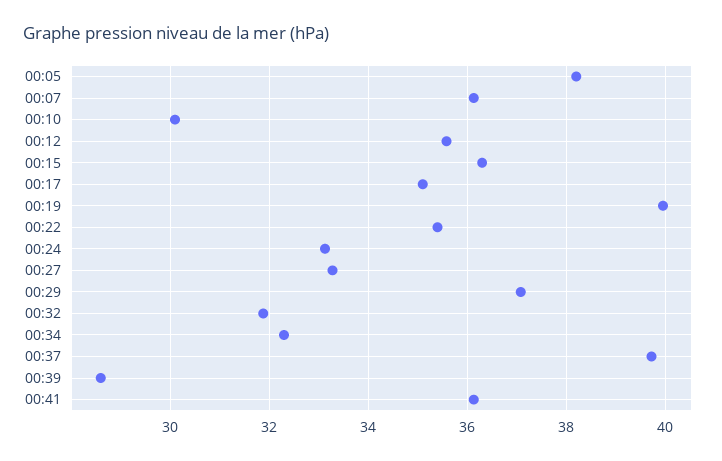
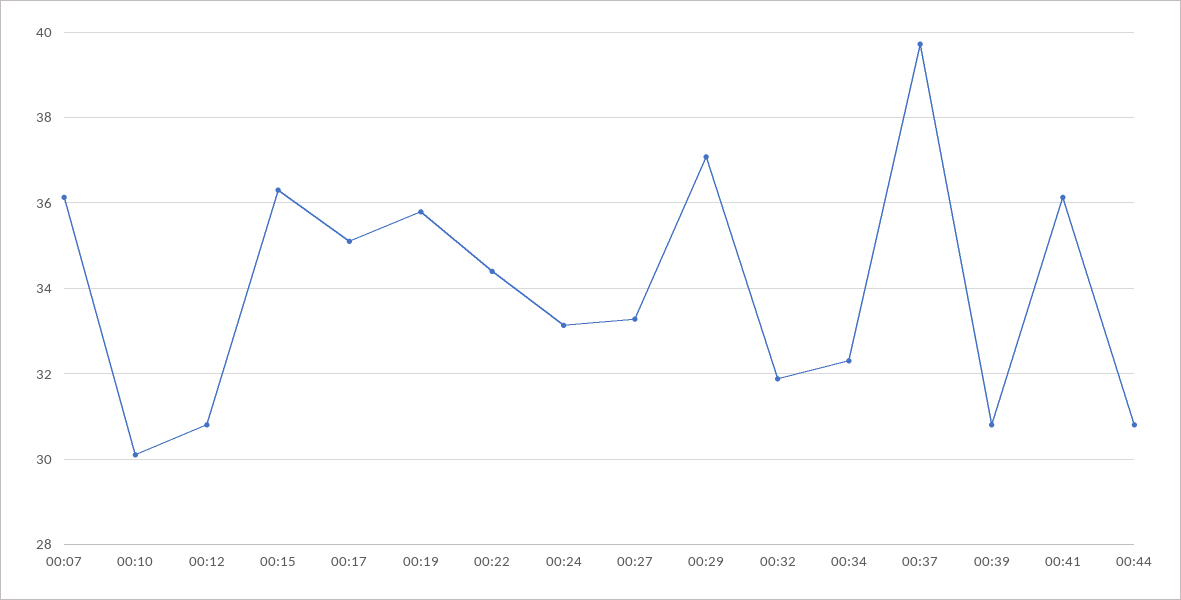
00:05: 38.2 -> none
00:12: 35.6 -> 30.8
00:19: 40 -> 35.8
00:22: 35.4 -> 34.4
00:39: 28.6 -> 30.8
00:44: none -> 30.8

